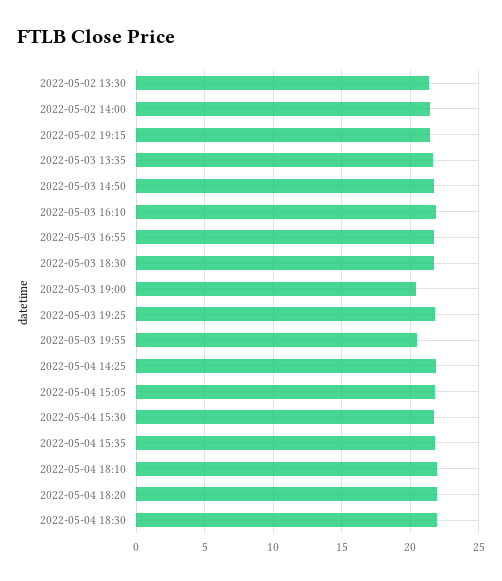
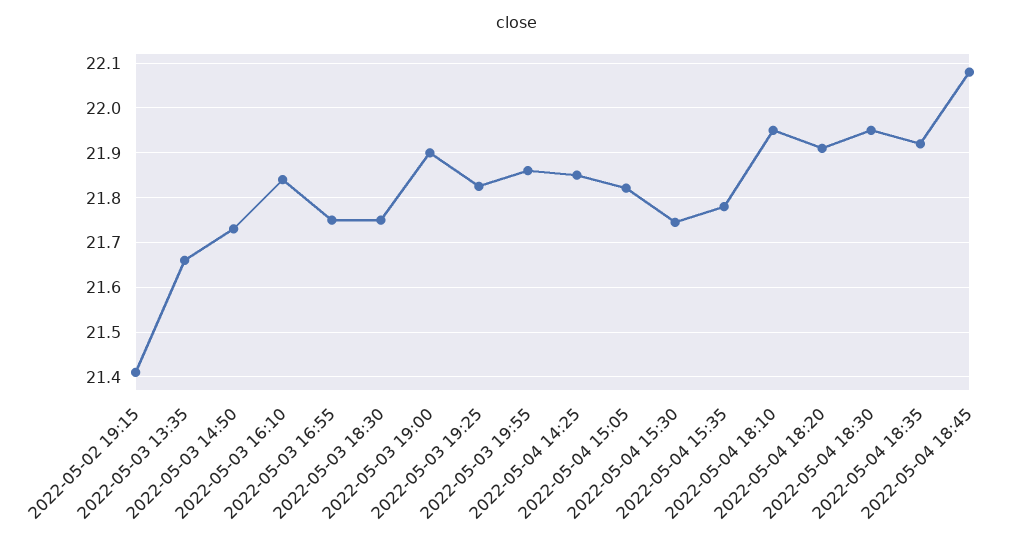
2022-05-02 13:30: 21.5 -> none
2022-05-02 14:00: 21.5 -> none
2022-05-03 19:00: 20.5 -> 21.9
2022-05-03 19:55: 20.5 -> 21.86
2022-05-04 18:35: none -> 21.92
2022-05-04 18:45: none -> 22.08

